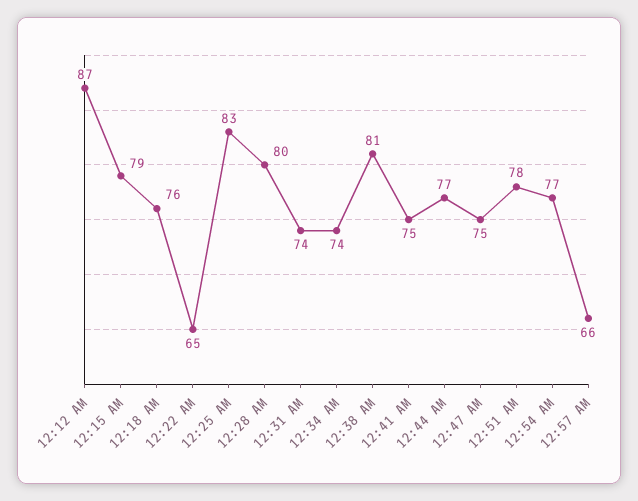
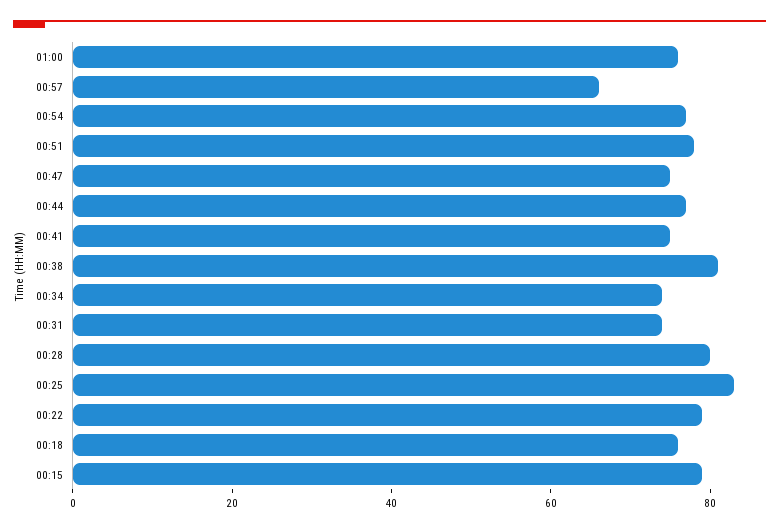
12:12 AM: 87 -> none
12:22 AM: 65 -> 80
01:00: none -> 75

